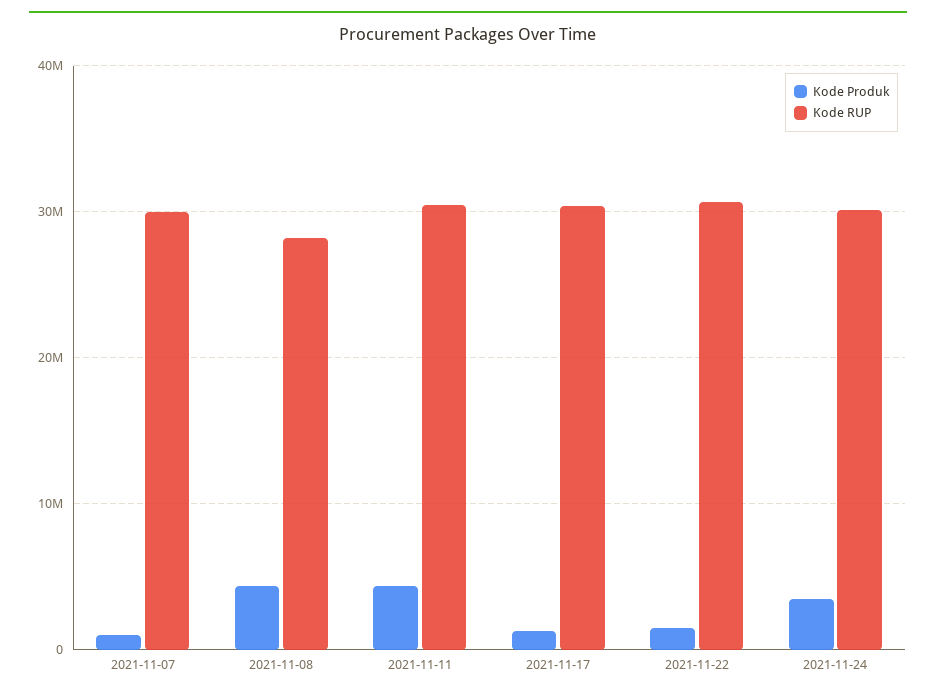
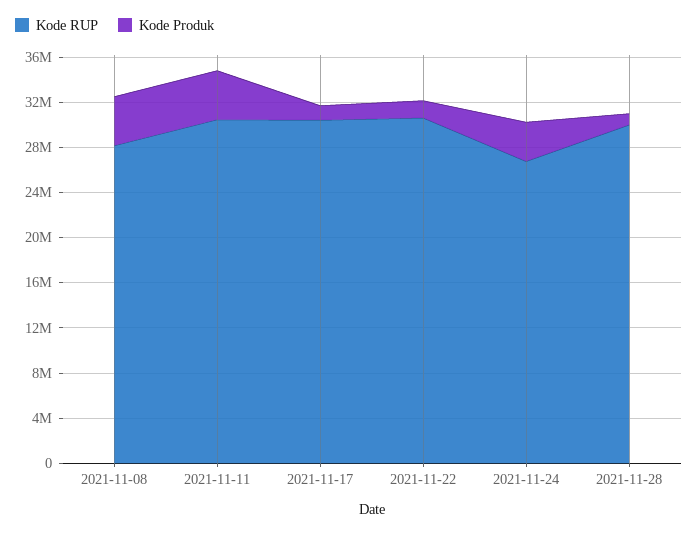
Kode Produk, 2021-11-07: 1000000 -> none
Kode RUP, 2021-11-07: 30000000 -> none
Kode RUP, 2021-11-24: 30000000 -> 27000000
Kode RUP, 2021-11-28: none -> 30000000
Kode Produk, 2021-11-28: none -> 1000000

